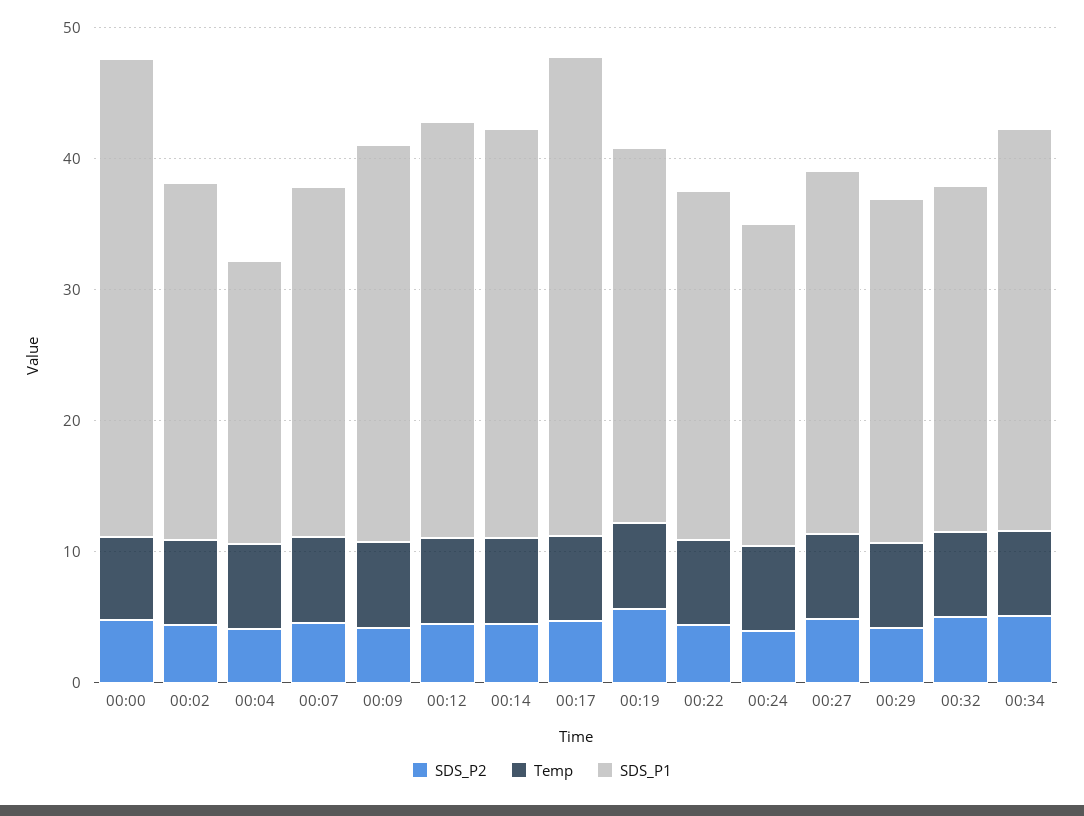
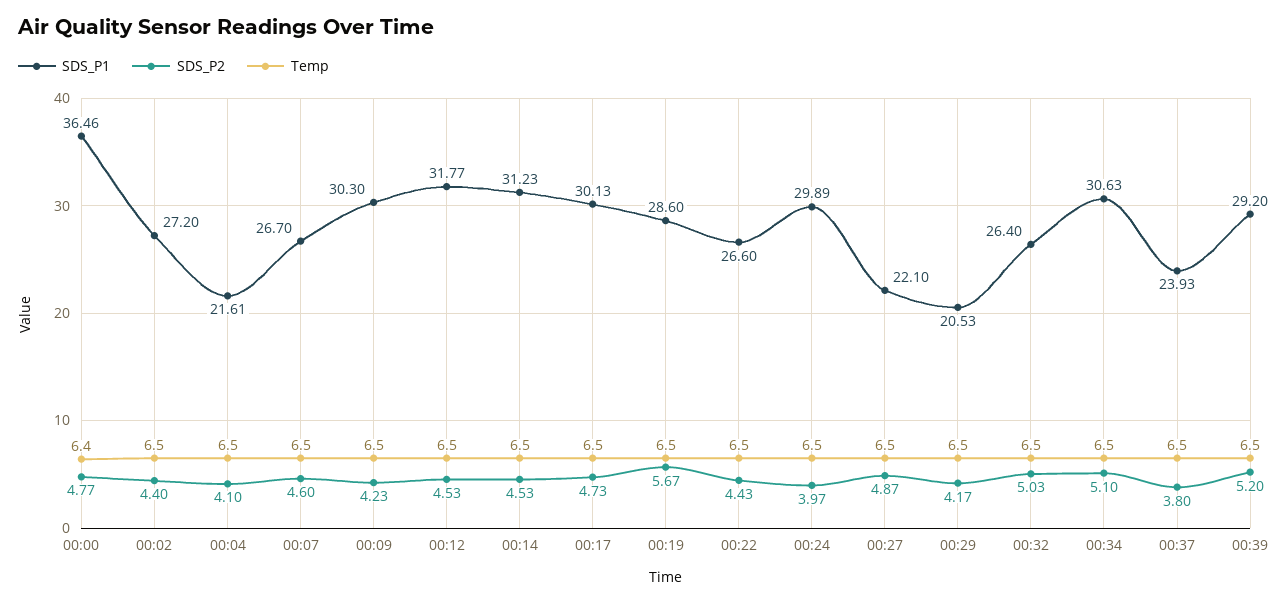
SDS_P1, 00:17: 36 -> 30.13
SDS_P1, 00:24: 24 -> 29.89
SDS_P1, 00:27: 28 -> 22.1
SDS_P1, 00:29: 26 -> 20.53
SDS_P1, 00:37: none -> 23.93
SDS_P2, 00:37: none -> 3.8
Temp, 00:37: none -> 6.5
SDS_P1, 00:39: none -> 29.2
SDS_P2, 00:39: none -> 5.2
Temp, 00:39: none -> 6.5

